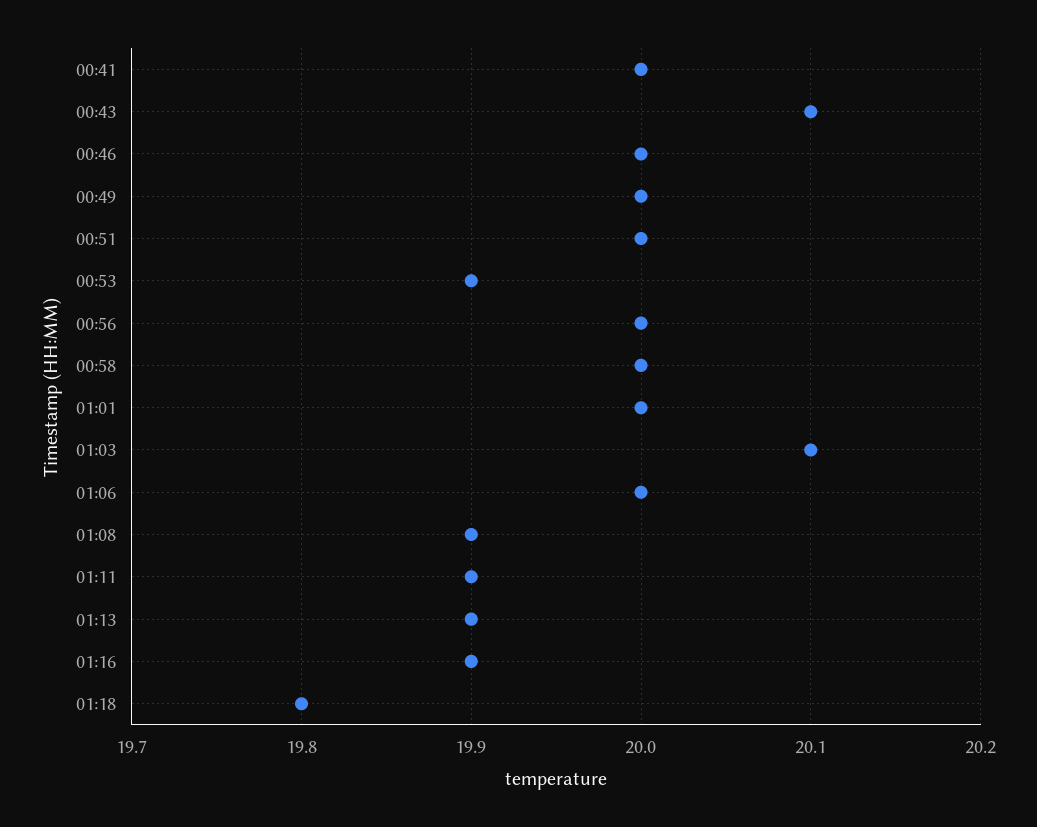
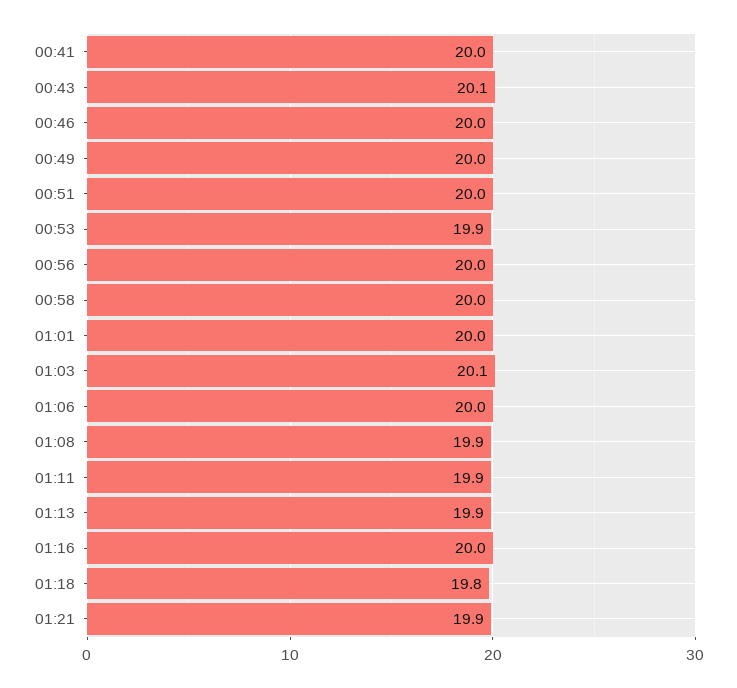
01:16: 19.9 -> 20
01:21: none -> 19.9

